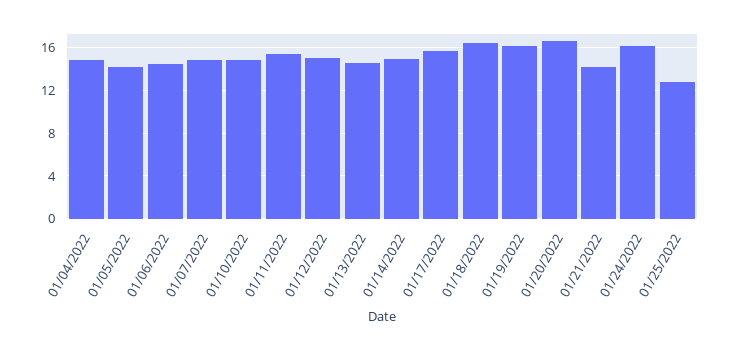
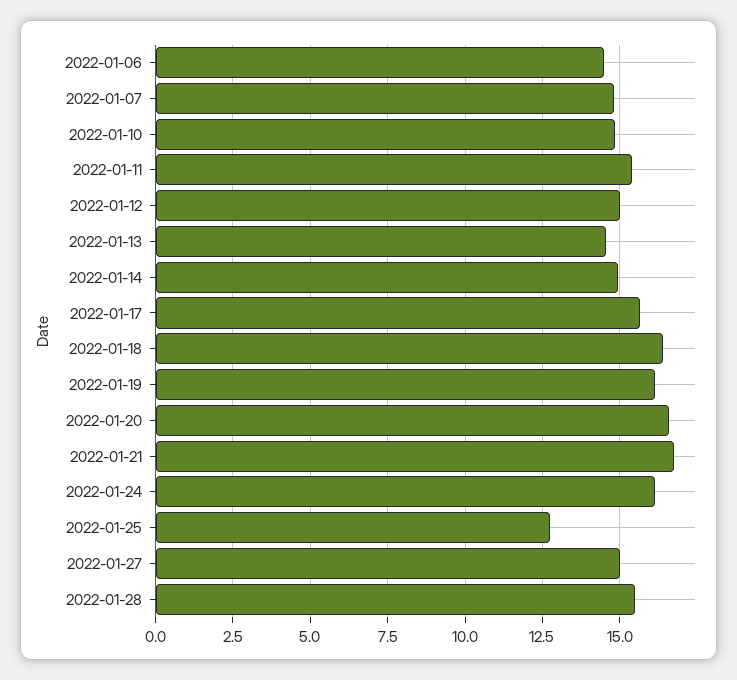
01/04/2022: 15 -> none
01/05/2022: 14 -> none
01/21/2022: 14 -> 16.75
2022-01-27: none -> 15
2022-01-28: none -> 15.5

